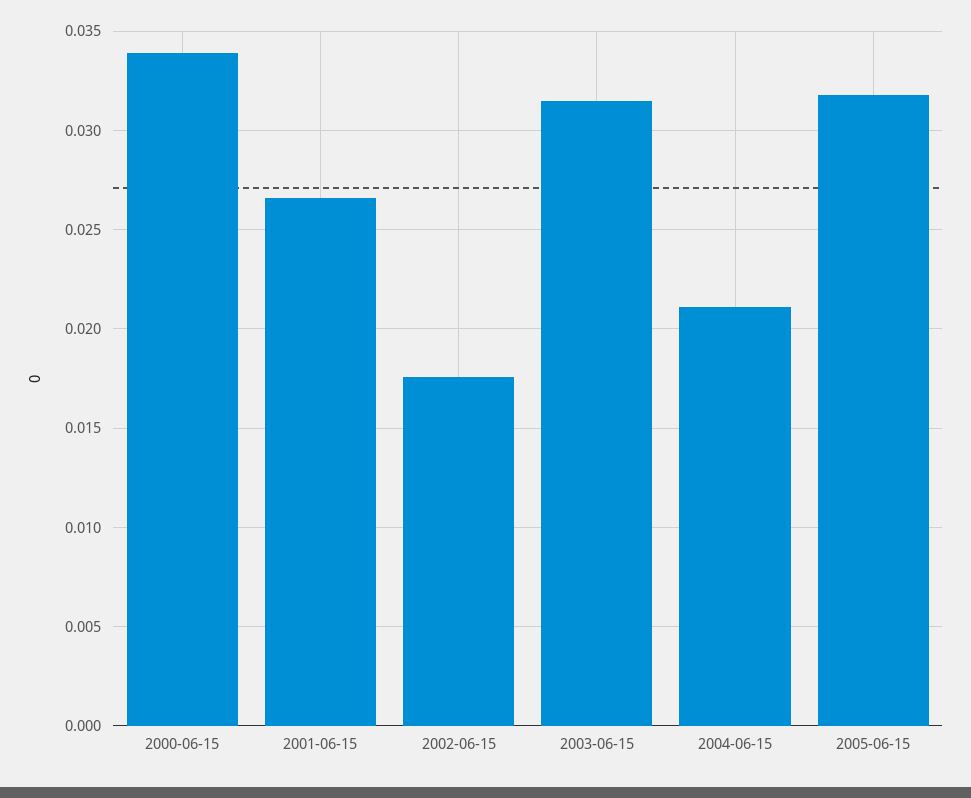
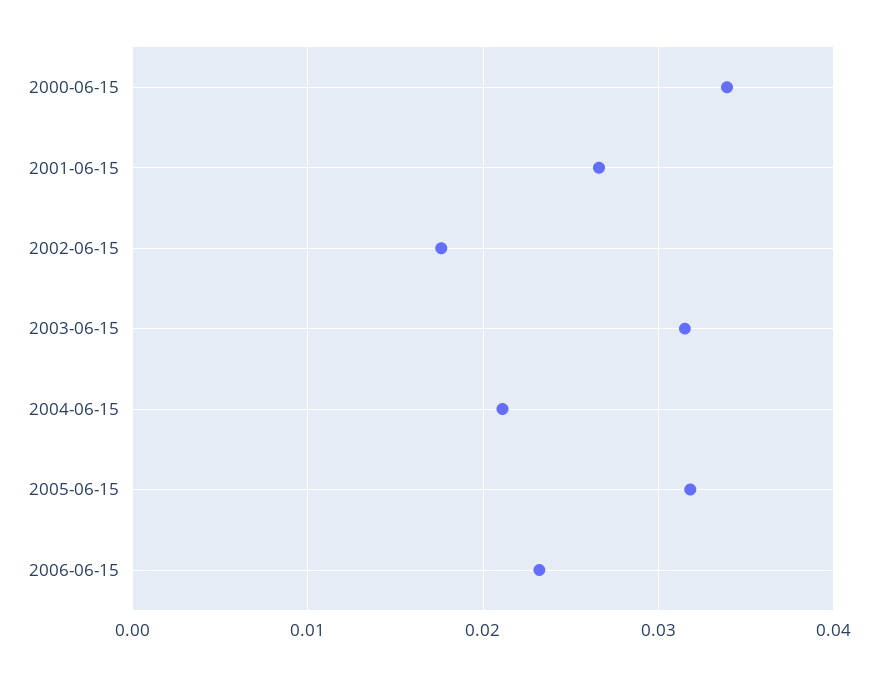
2006-06-15: none -> 0.023

